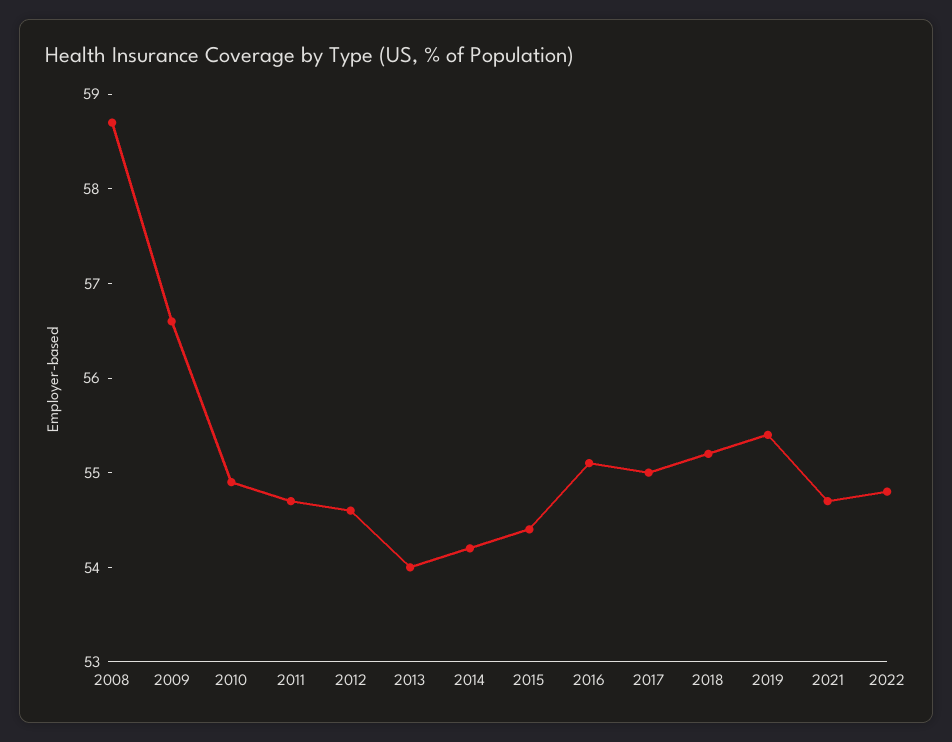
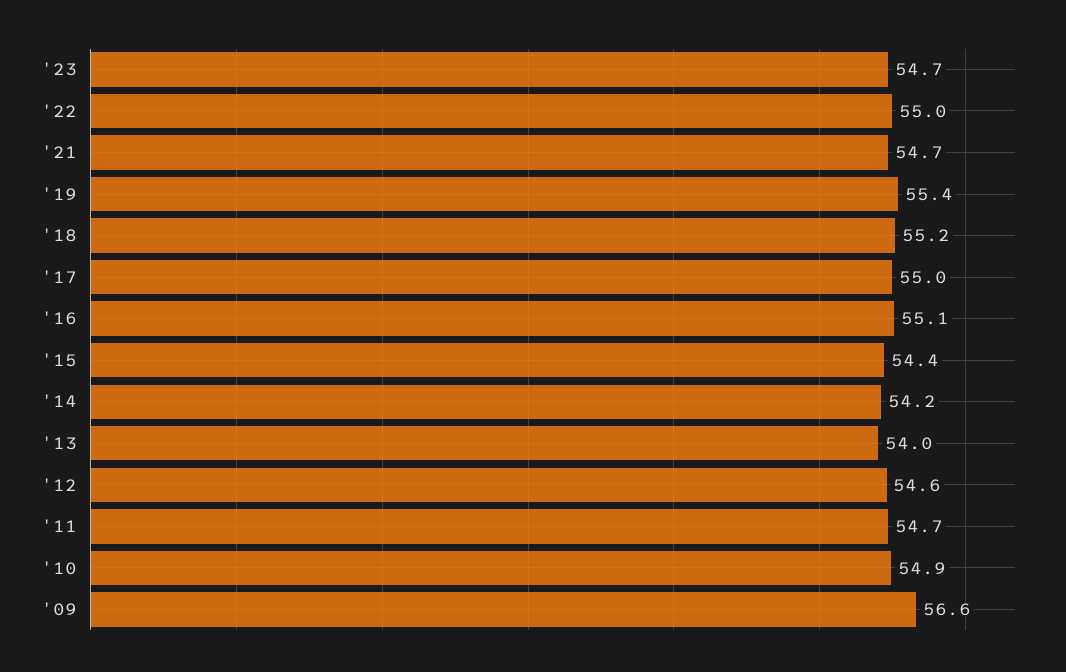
2008: 58.7 -> none
2022: 54.8 -> 55
'23: none -> 54.7

